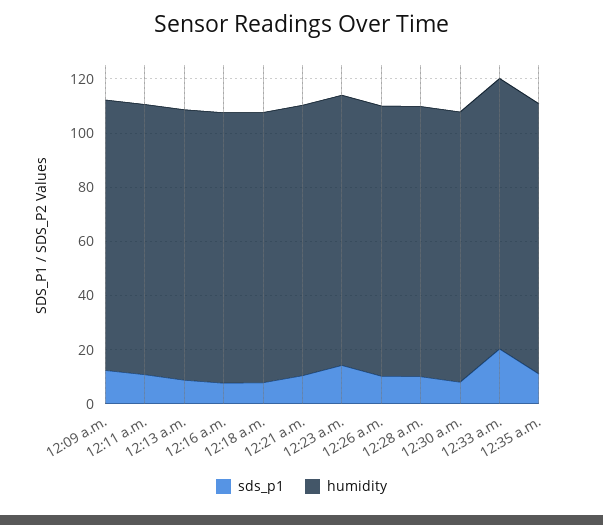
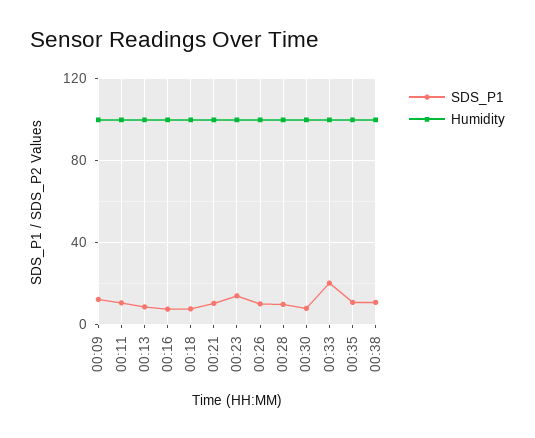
sds_p1, 00:38: none -> 10
humidity, 00:38: none -> 100

